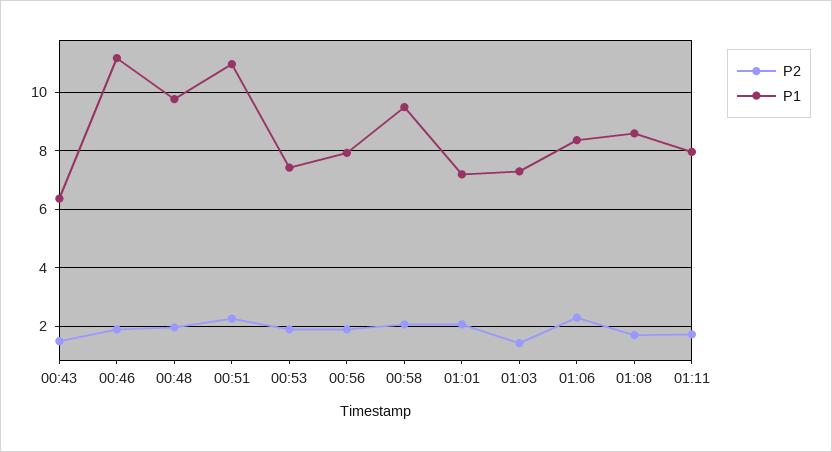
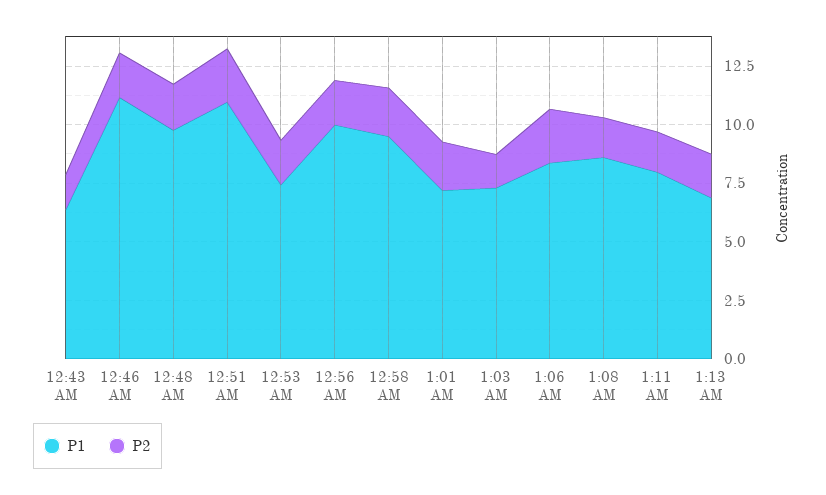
P1, 00:56: 8 -> 10
P1, 1:13 AM: none -> 7
P2, 1:13 AM: none -> 2

